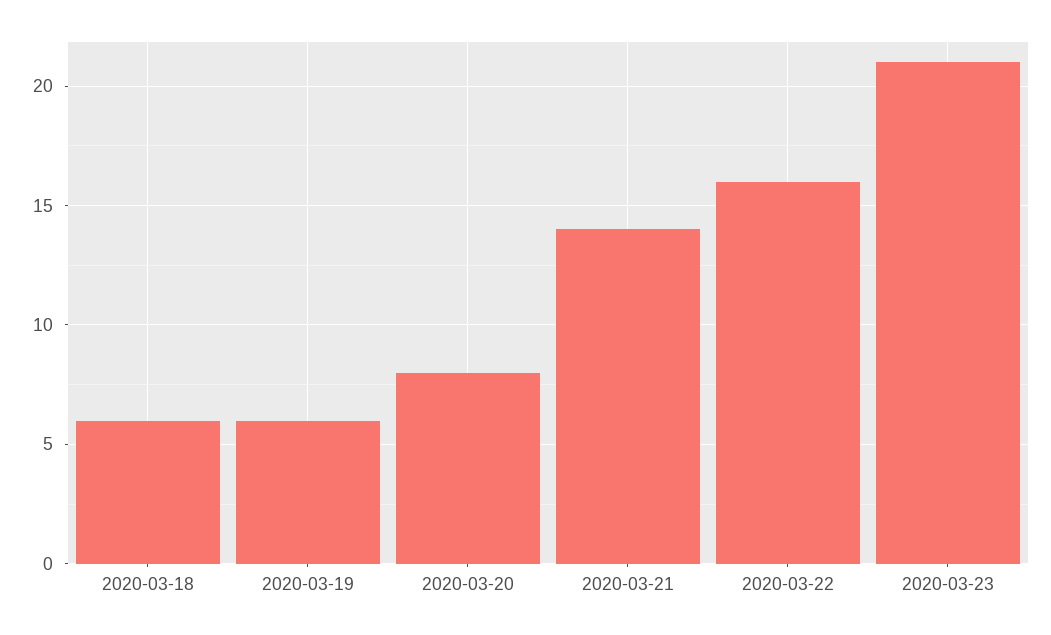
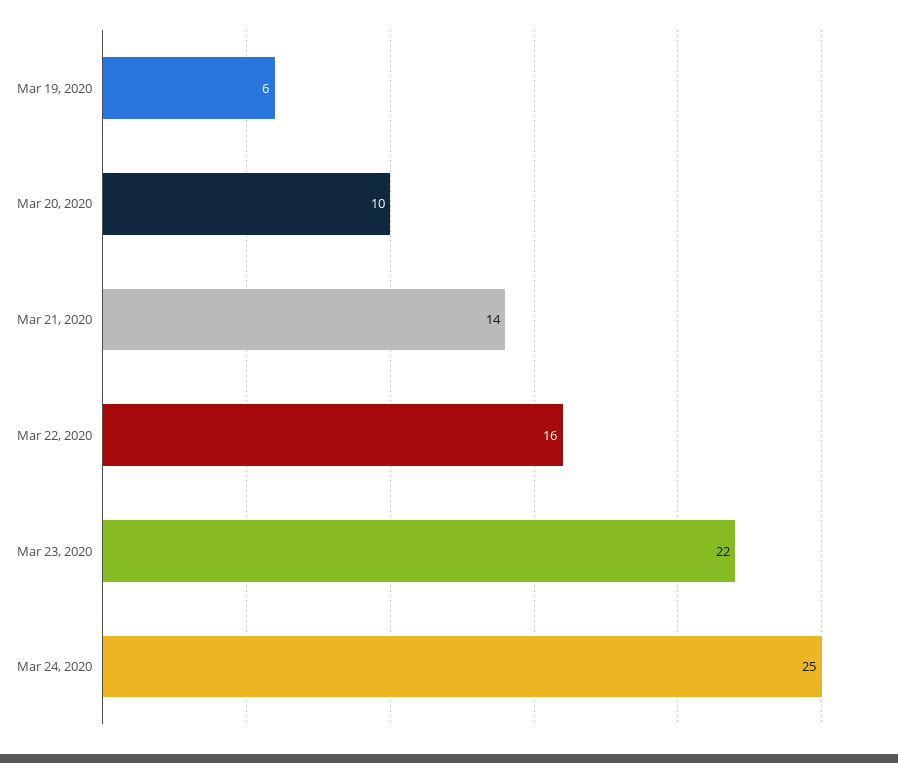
2020-03-18: 6 -> none
2020-03-20: 8 -> 10
2020-03-23: 21 -> 22
Mar 24, 2020: none -> 25

